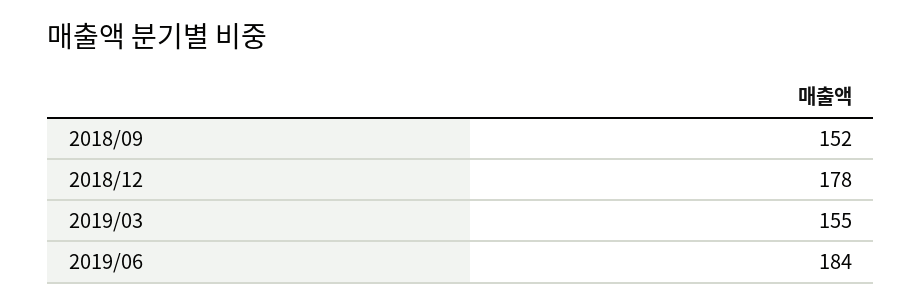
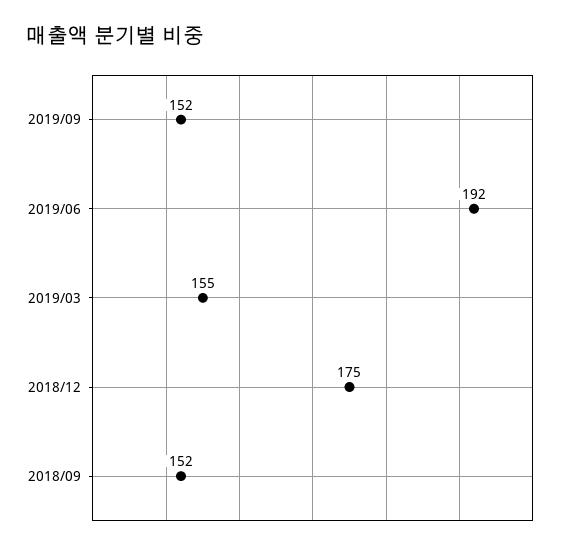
2018/12: 178 -> 175
2019/06: 184 -> 192
2019/09: none -> 152

